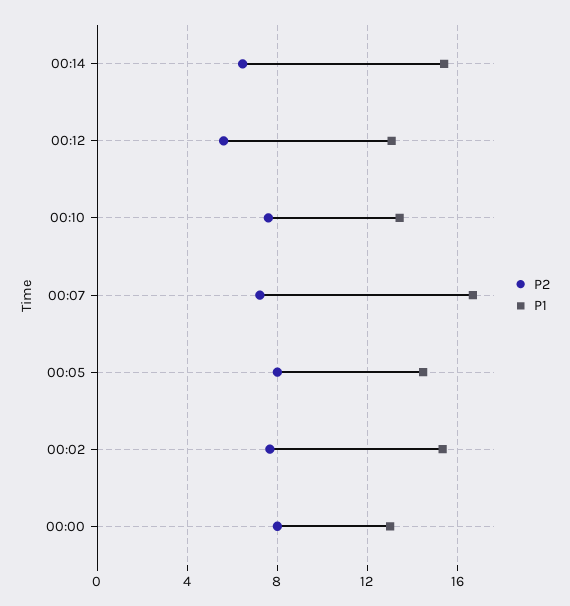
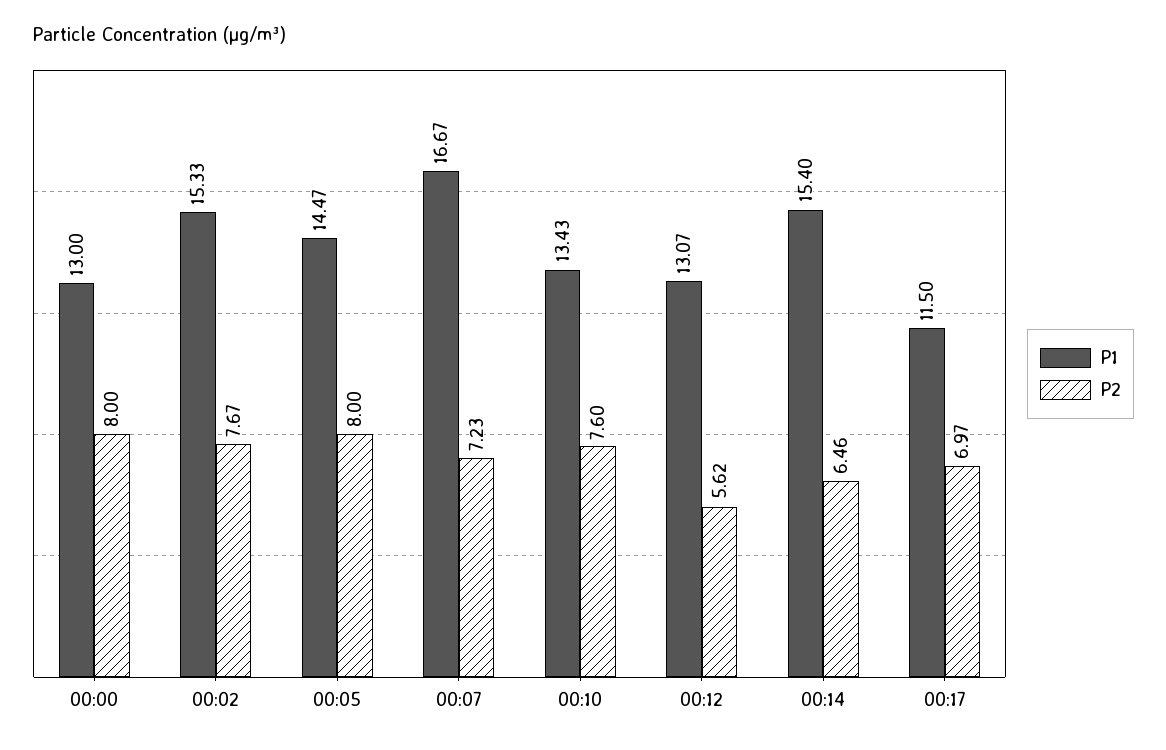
P1, 00:17: none -> 11.5
P2, 00:17: none -> 6.97

